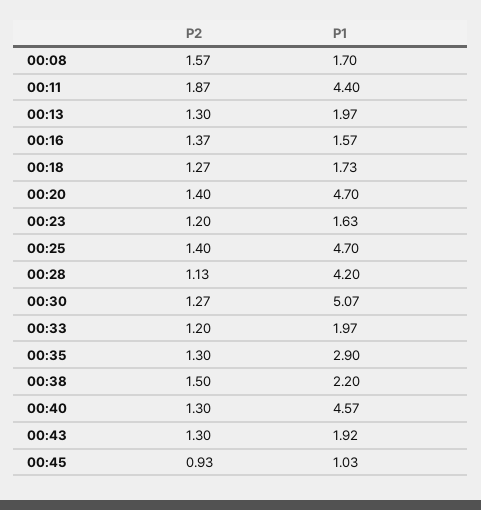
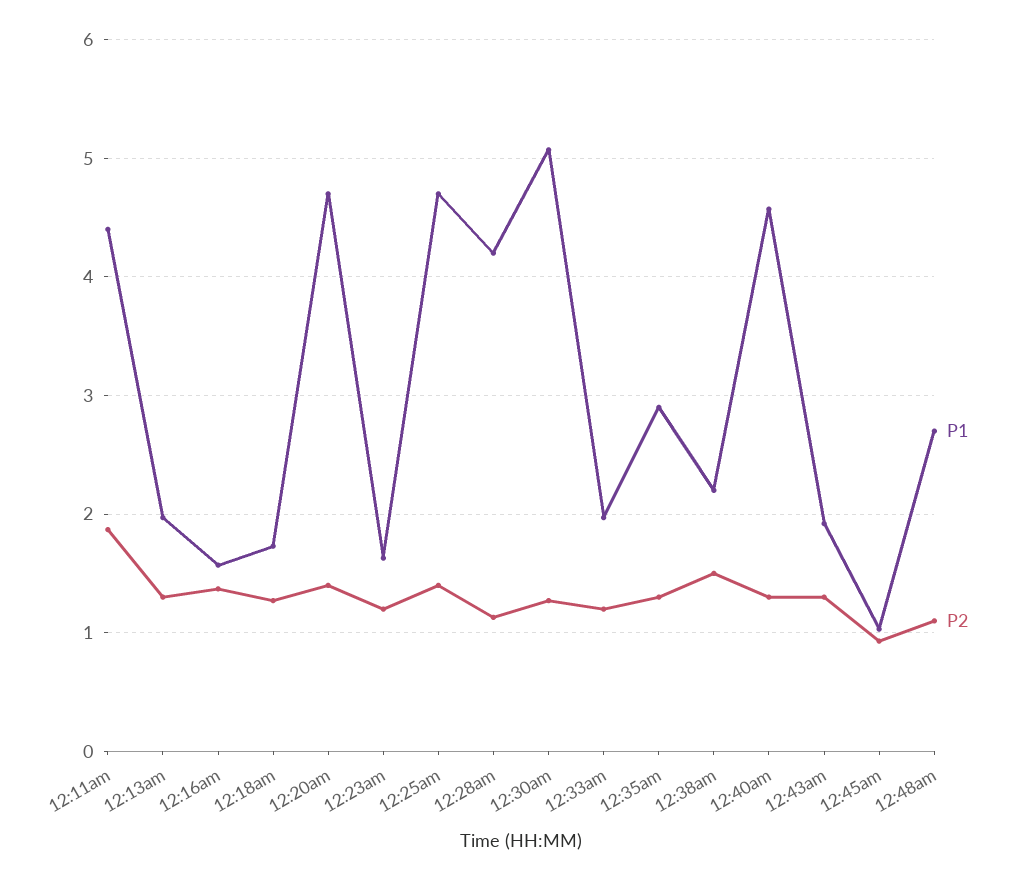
P2, 00:08: 1.57 -> none
P1, 00:08: 1.7 -> none
P1, 12:48am: none -> 2.7
P2, 12:48am: none -> 1.1

